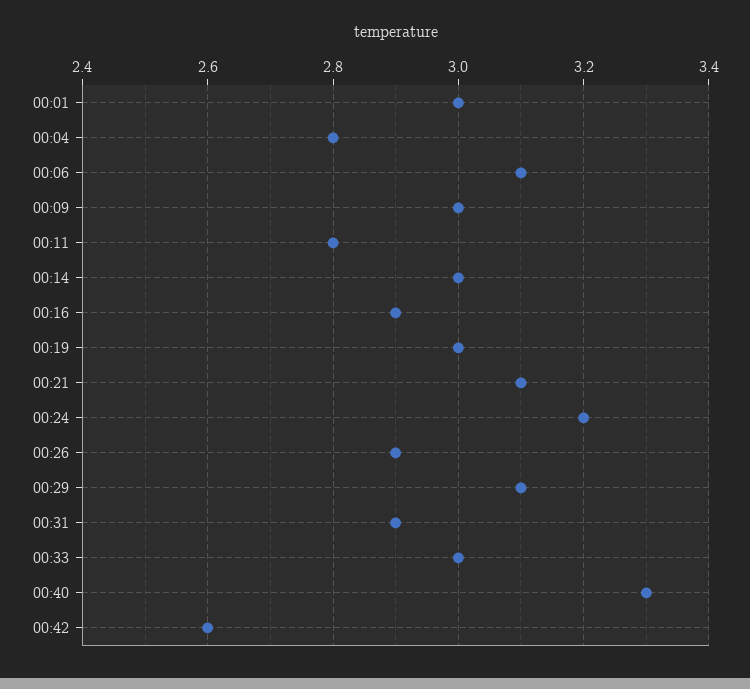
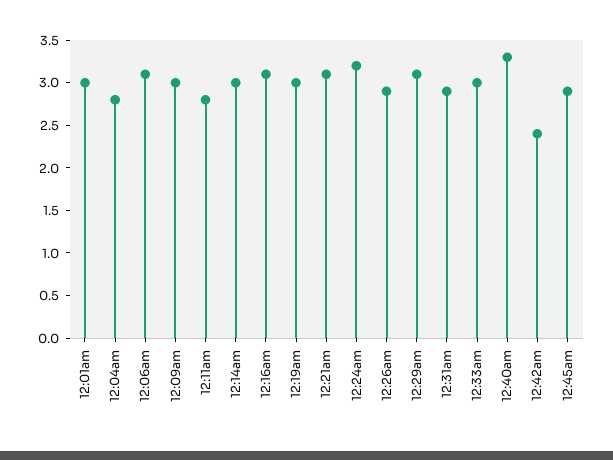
00:16: 2.9 -> 3.1
00:42: 2.6 -> 2.4
12:45am: none -> 2.9

